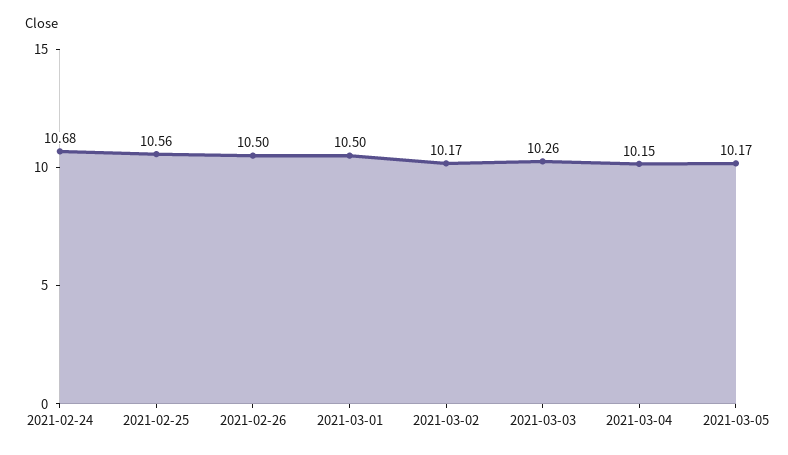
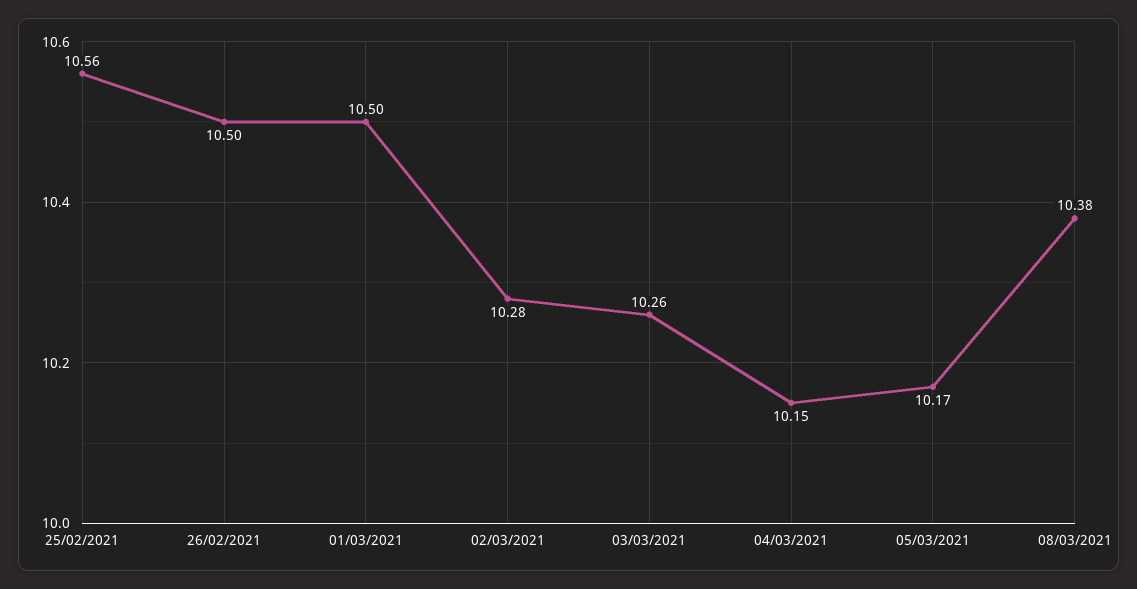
2021-02-24: 10.68 -> none
2021-03-02: 10.17 -> 10.28
08/03/2021: none -> 10.38

